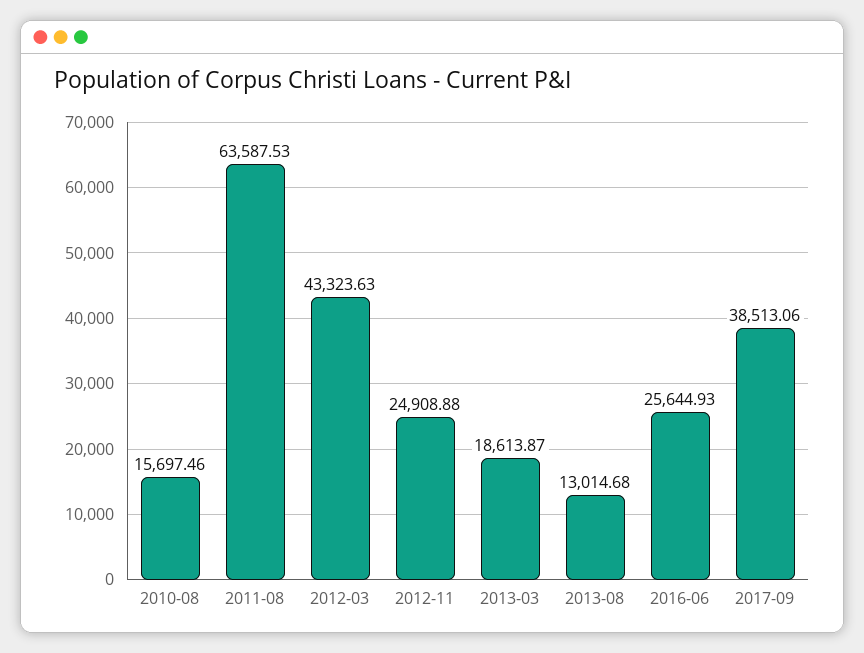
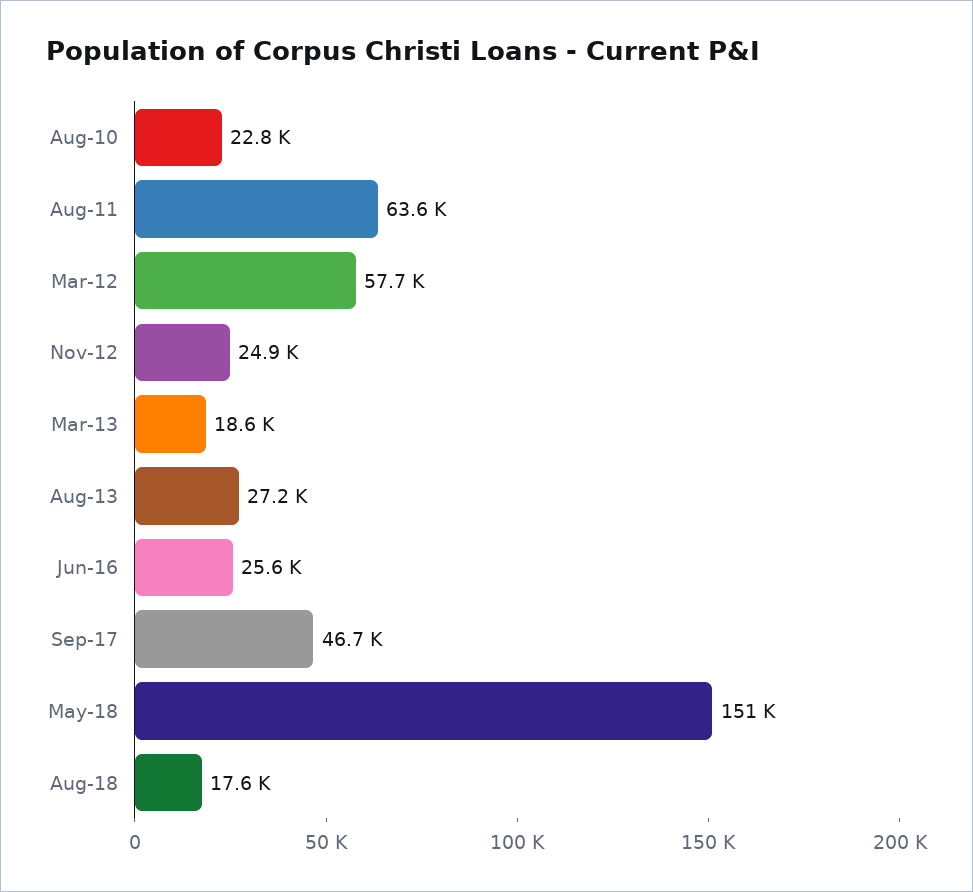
2010-08: 15697.46 -> 22800
2012-03: 43323.63 -> 57700
2013-08: 13014.68 -> 27200
2017-09: 38513.06 -> 46700
May-18: none -> 151000
Aug-18: none -> 17600

